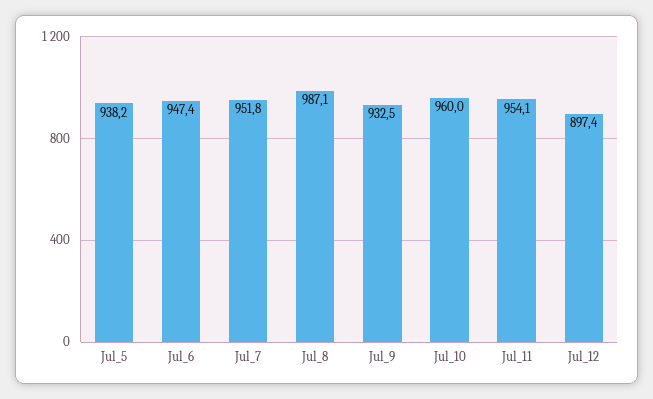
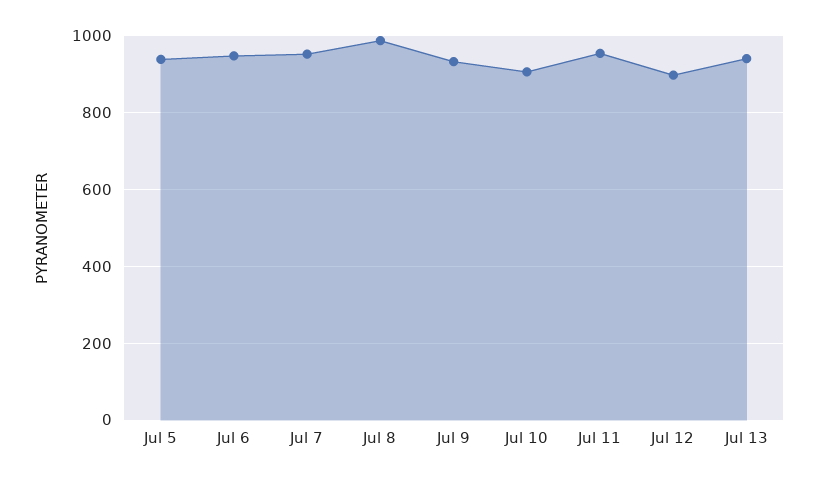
Jul_10: 960 -> 900
Jul 13: none -> 940

